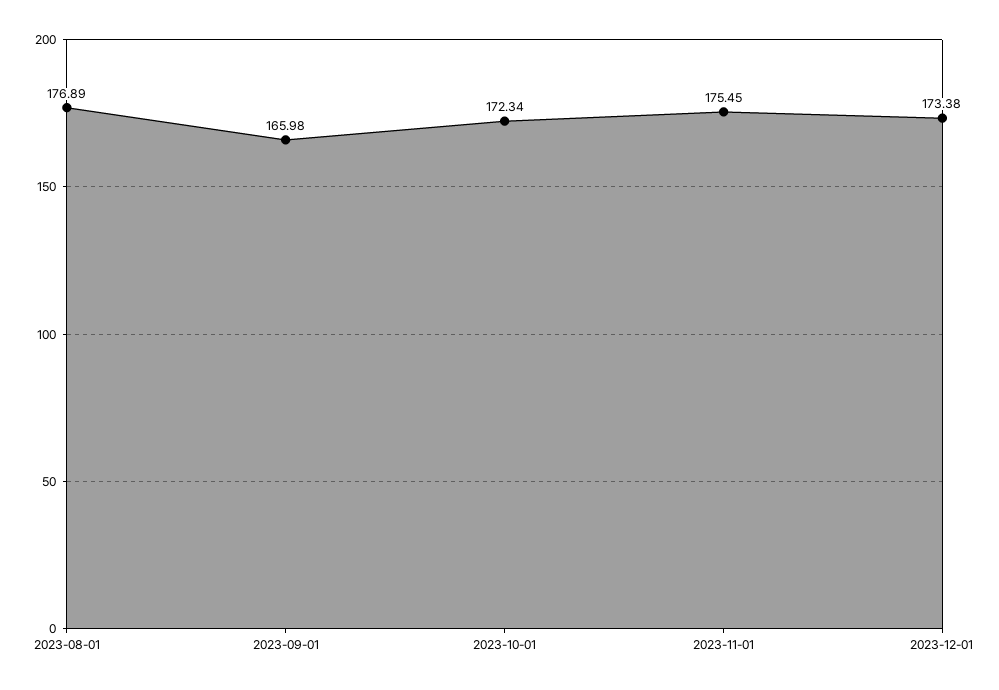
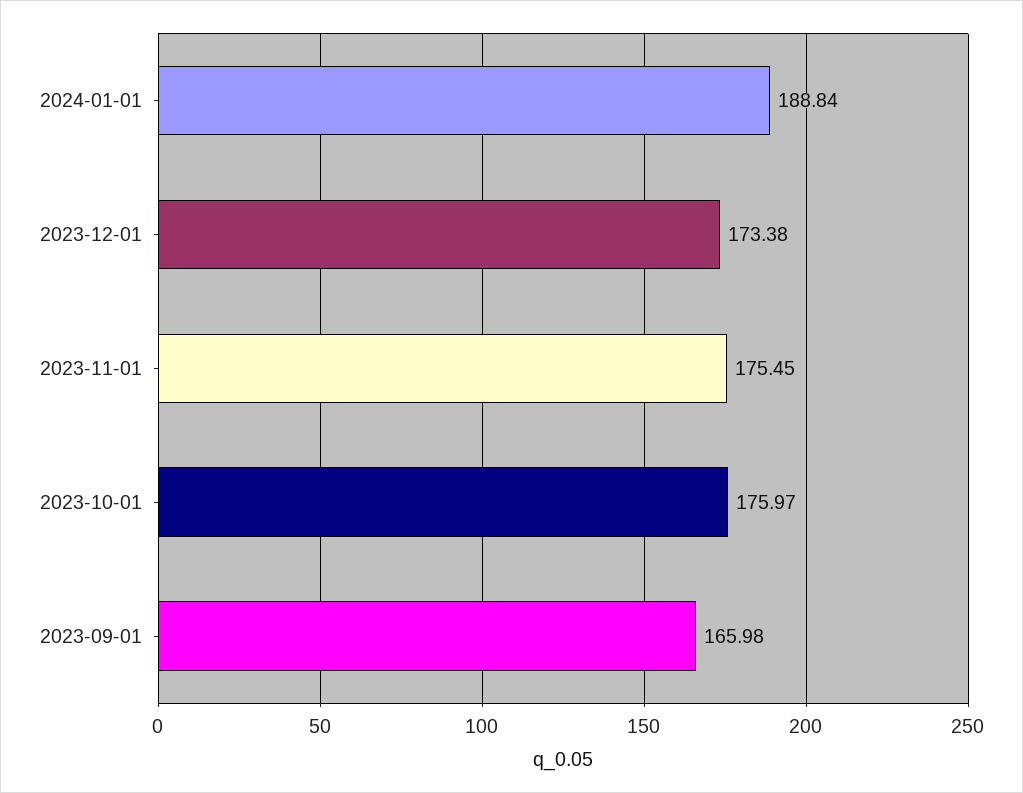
2023-08-01: 176.89 -> none
2023-10-01: 172.34 -> 175.97
2024-01-01: none -> 188.84

